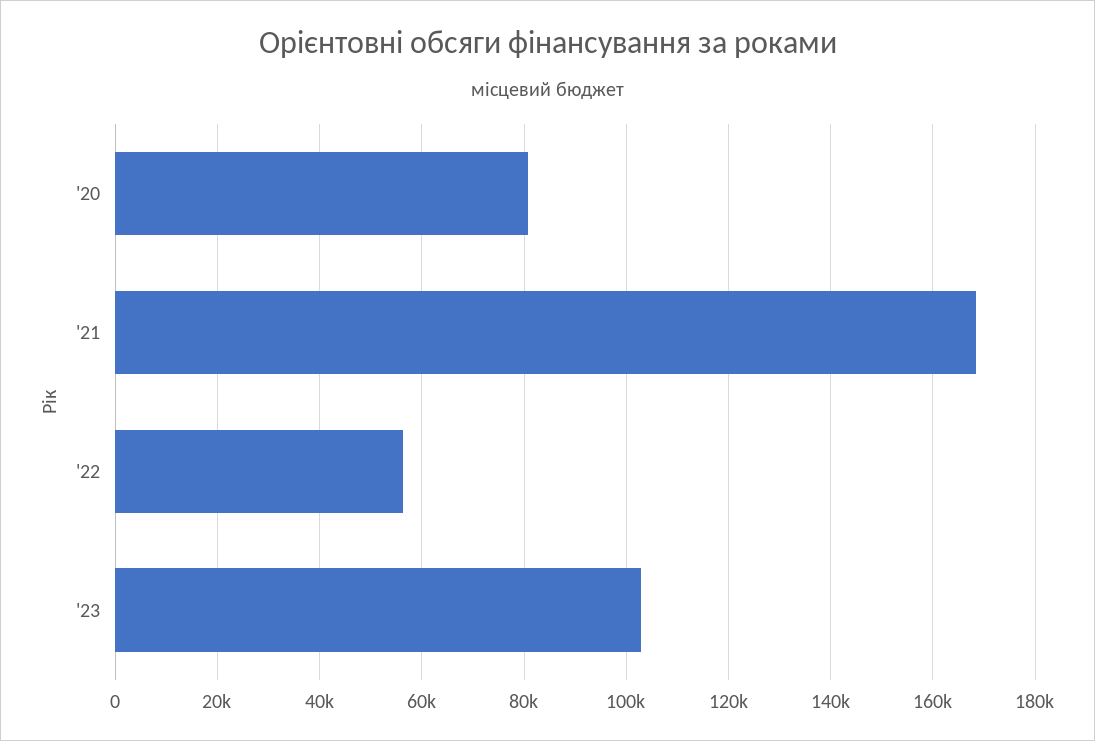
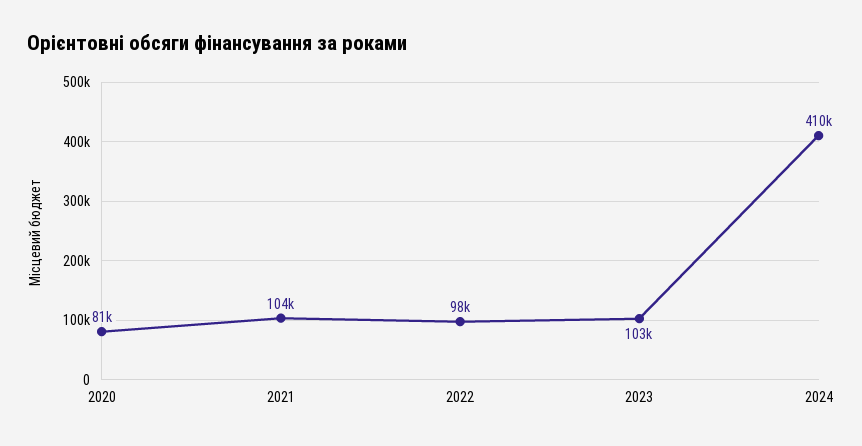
'21: 168000 -> 104000
'22: 56000 -> 98000
2024: none -> 410000

